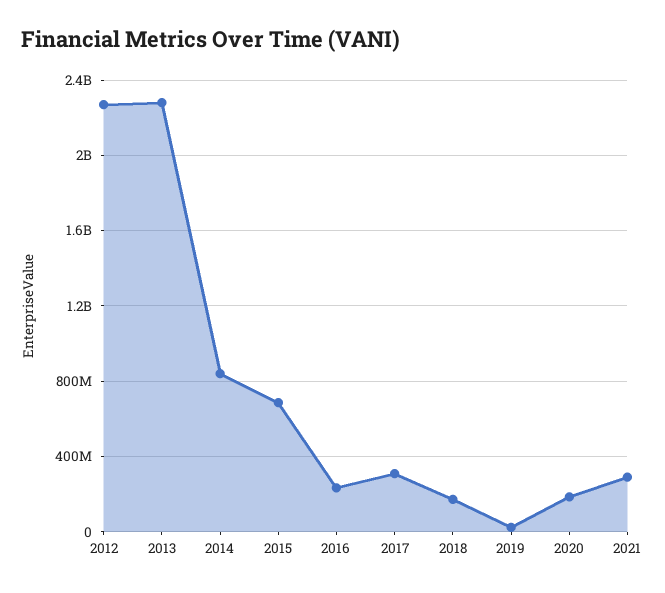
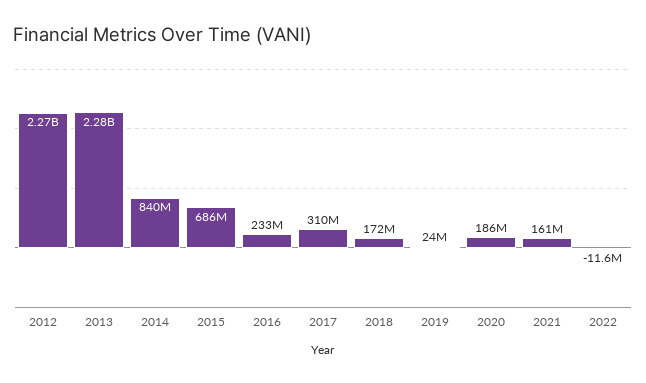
2021: 300000000 -> 161000000
2022: none -> -11600000

